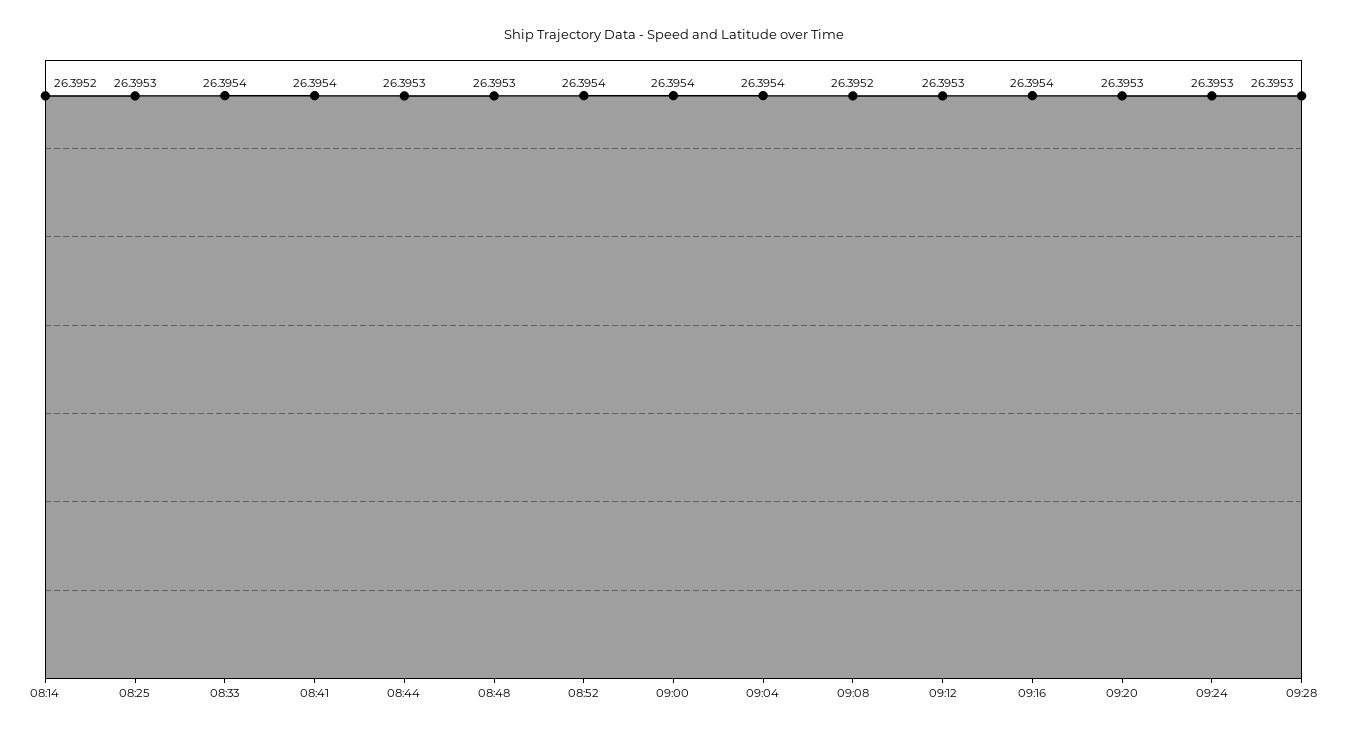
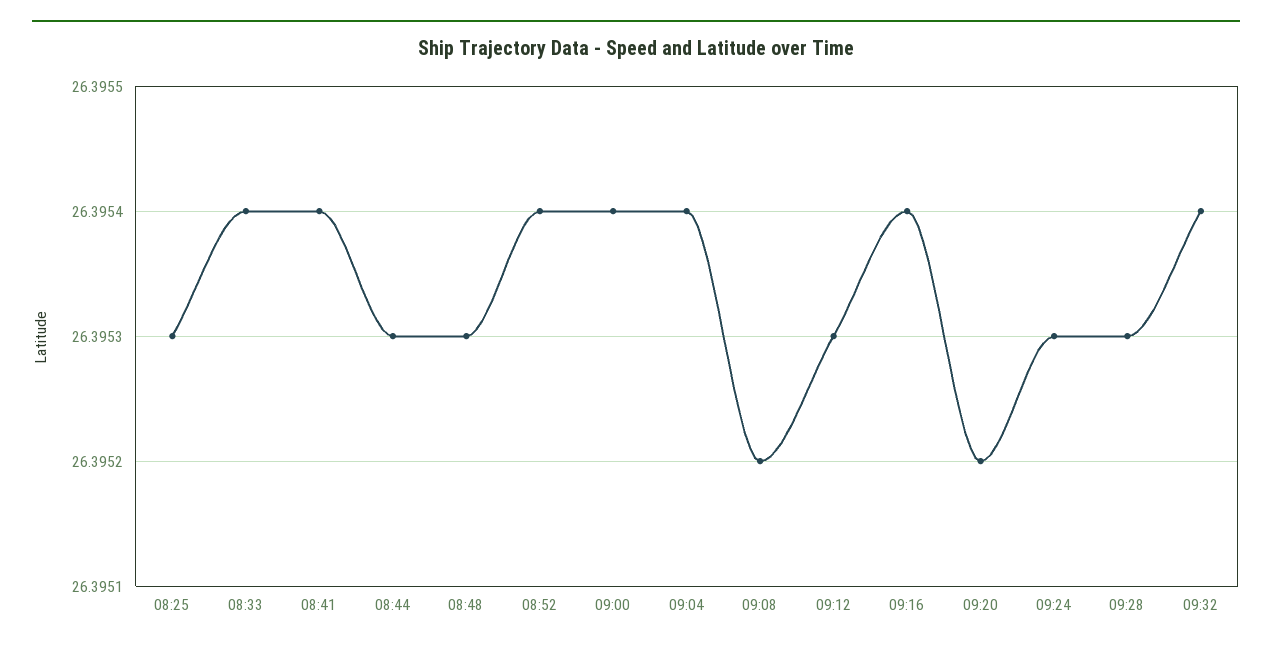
08:14: 26.3952 -> none
09:20: 26.3953 -> 26.3952
09:32: none -> 26.3954

